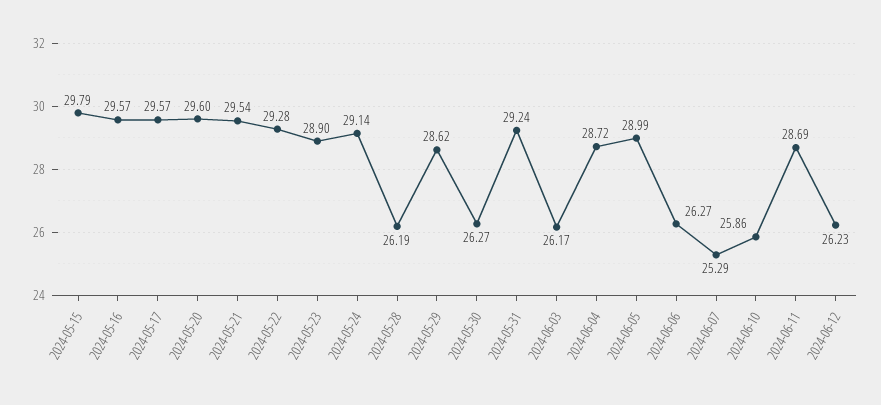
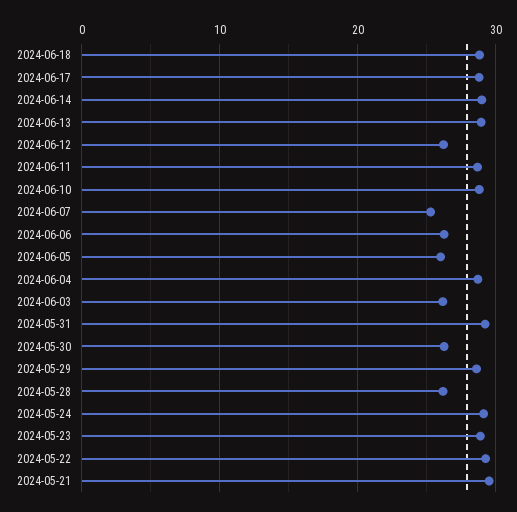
2024-05-15: 29.79 -> none
2024-05-16: 29.57 -> none
2024-05-17: 29.57 -> none
2024-05-20: 29.6 -> none
2024-06-05: 28.99 -> 26
2024-06-10: 25.86 -> 29
2024-06-18: none -> 29
2024-06-17: none -> 29
2024-06-14: none -> 29
2024-06-13: none -> 29

